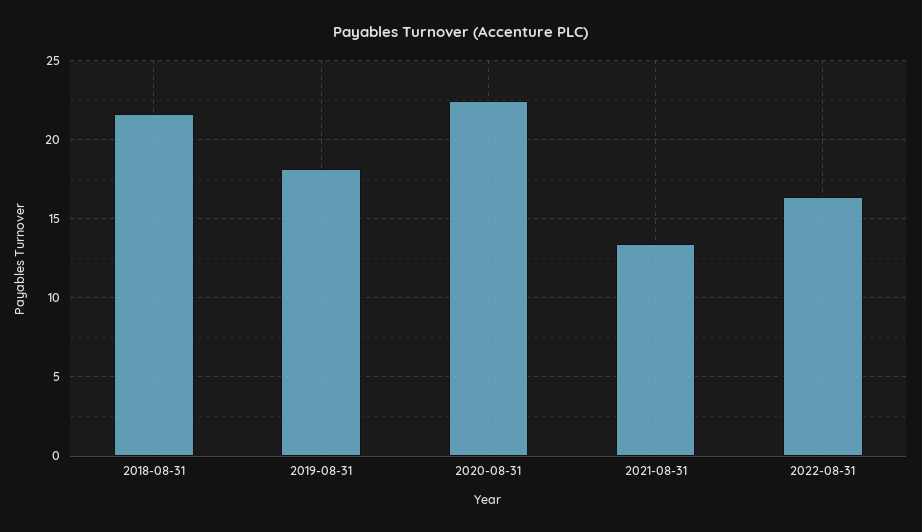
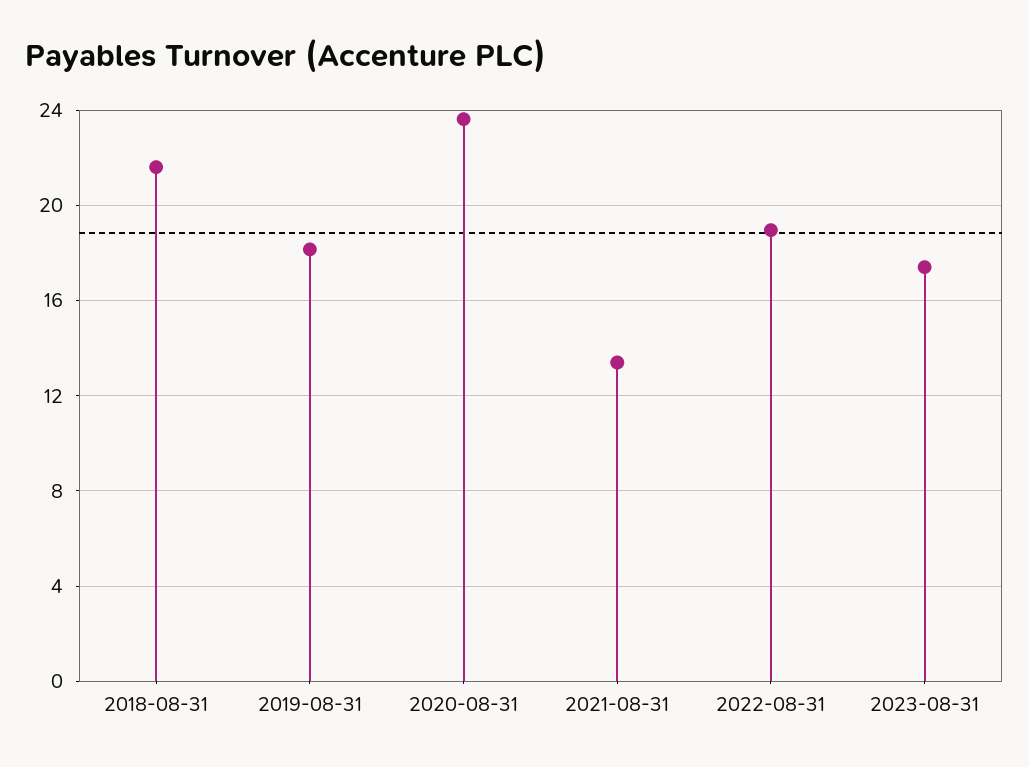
2020-08-31: 22.5 -> 23.5
2022-08-31: 16.5 -> 19
2023-08-31: none -> 17.5

